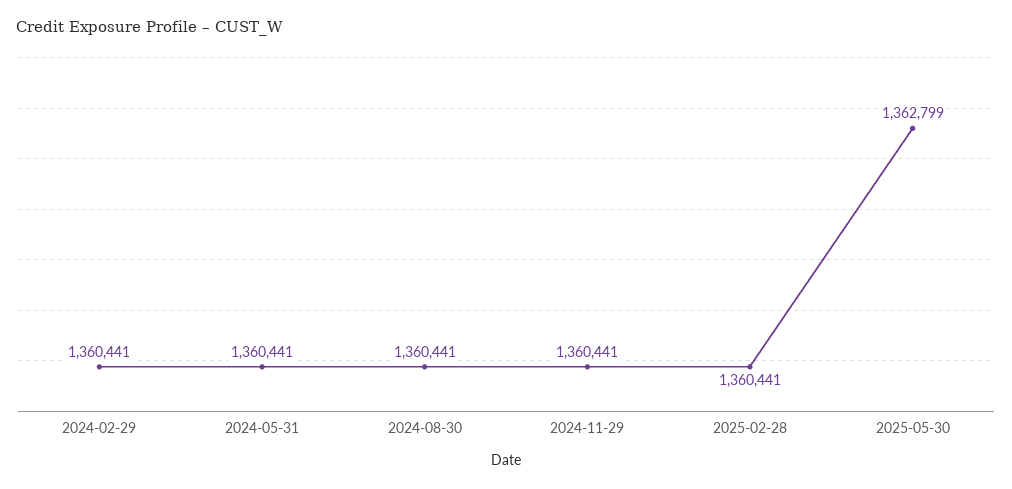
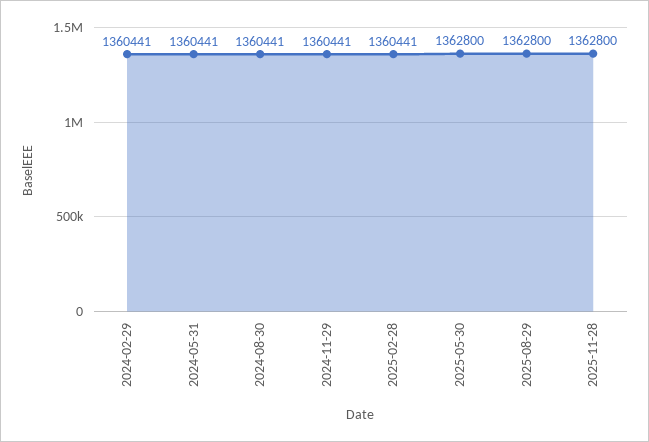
2025-05-30: 1362799 -> 1362800
2025-08-29: none -> 1362800
2025-11-28: none -> 1362800

